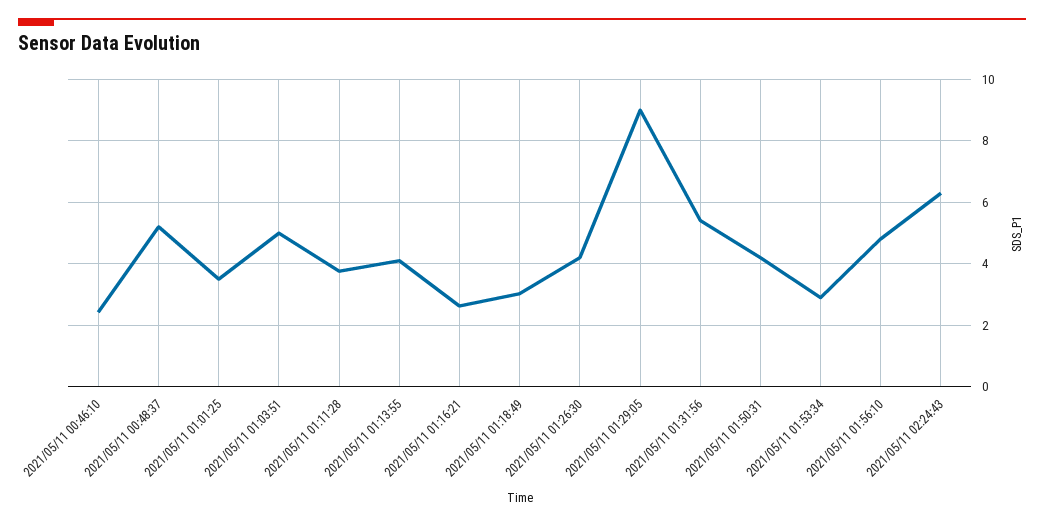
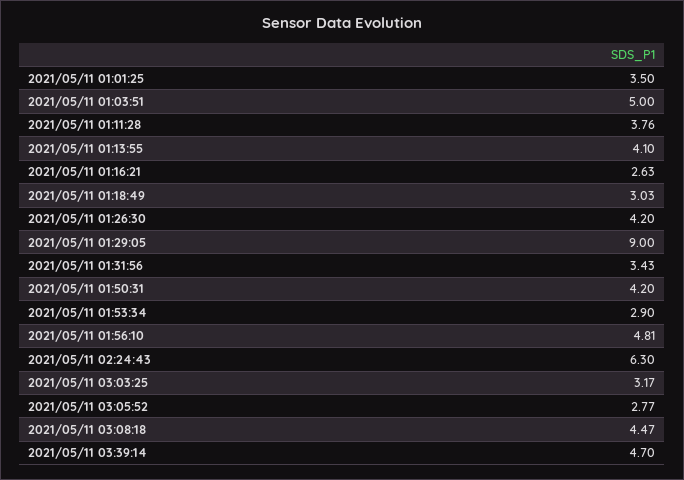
2021/05/11 00:46:10: 2.4 -> none
2021/05/11 00:48:37: 5.2 -> none
2021/05/11 01:31:56: 5.4 -> 3.43
2021/05/11 03:03:25: none -> 3.17
2021/05/11 03:05:52: none -> 2.77
2021/05/11 03:08:18: none -> 4.47
2021/05/11 03:39:14: none -> 4.7

